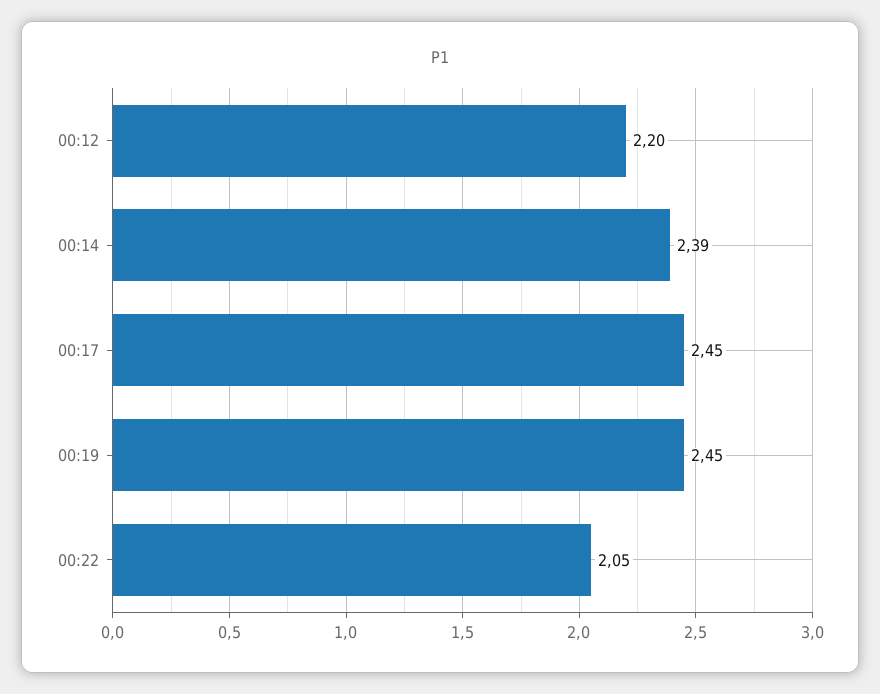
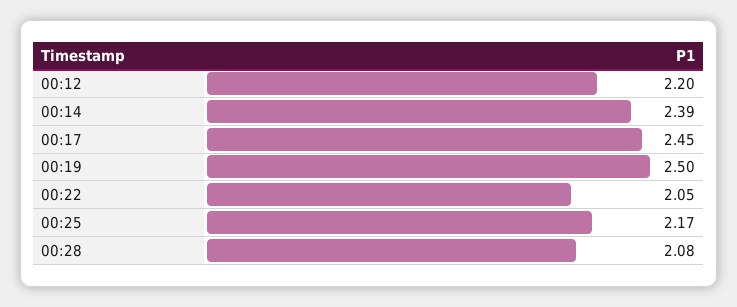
00:19: 2.45 -> 2.5
00:25: none -> 2.17
00:28: none -> 2.08

